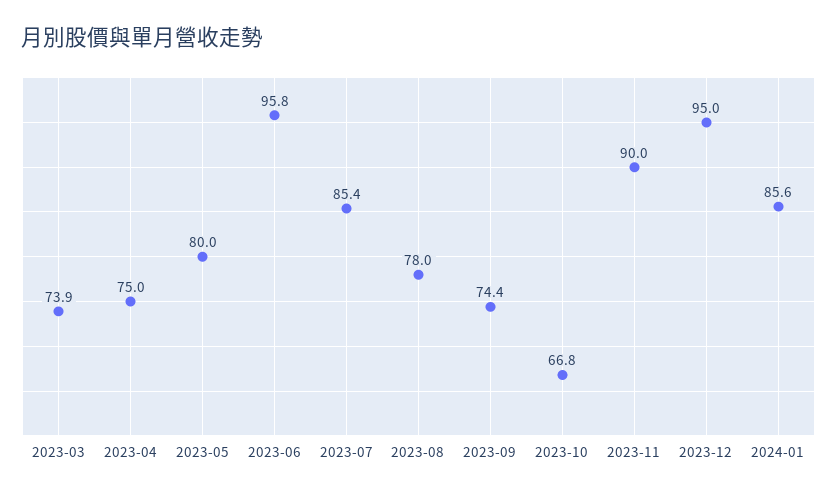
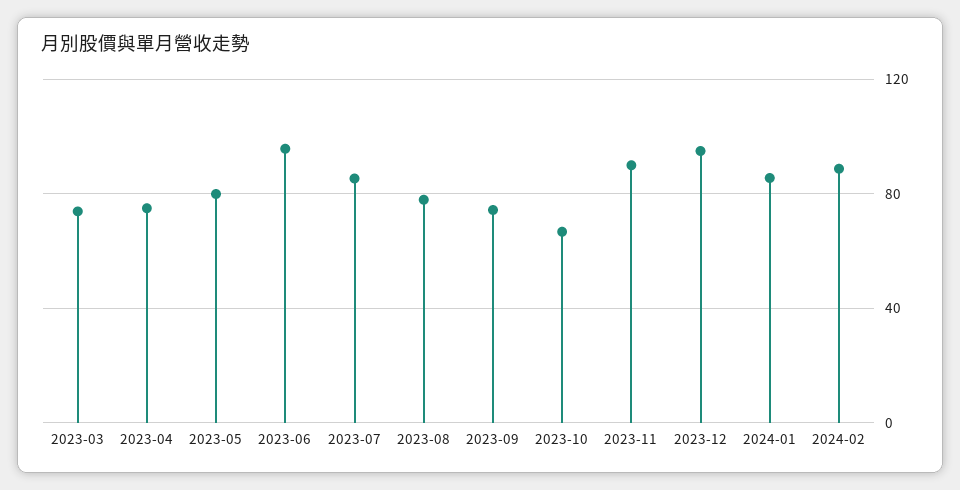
2024-02: none -> 90

